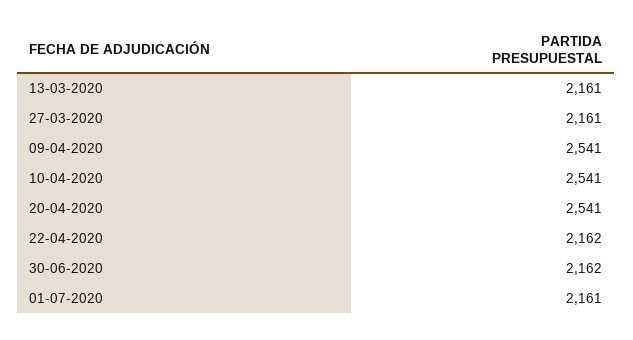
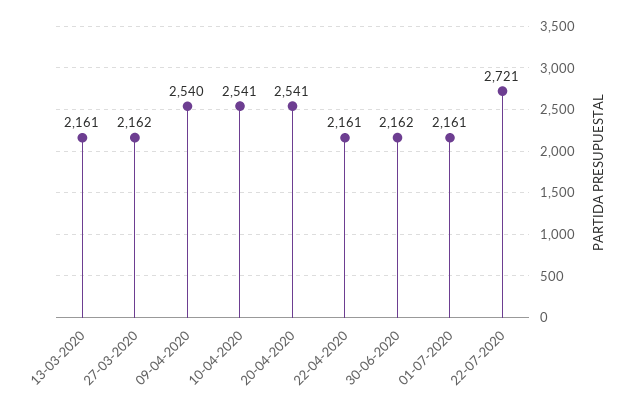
27-03-2020: 2161 -> 2162
09-04-2020: 2541 -> 2540
22-04-2020: 2162 -> 2161
22-07-2020: none -> 2721

